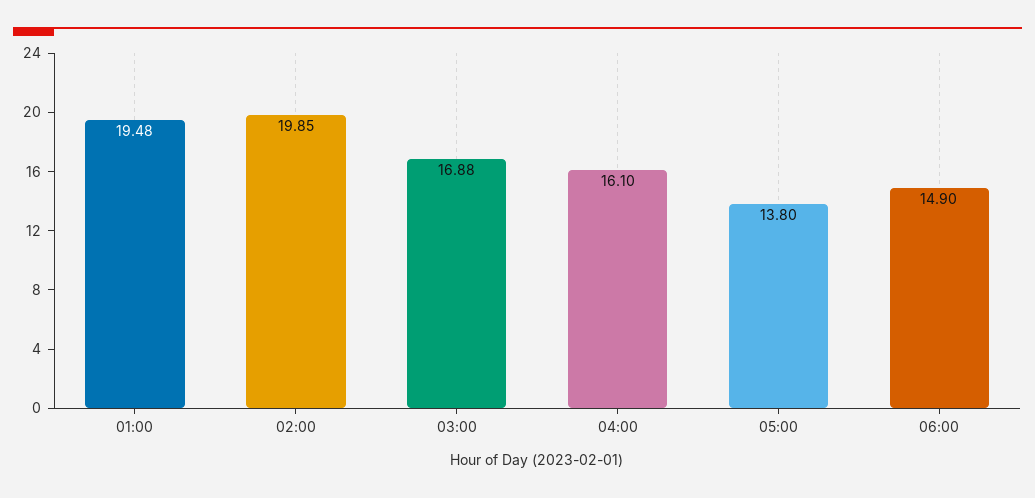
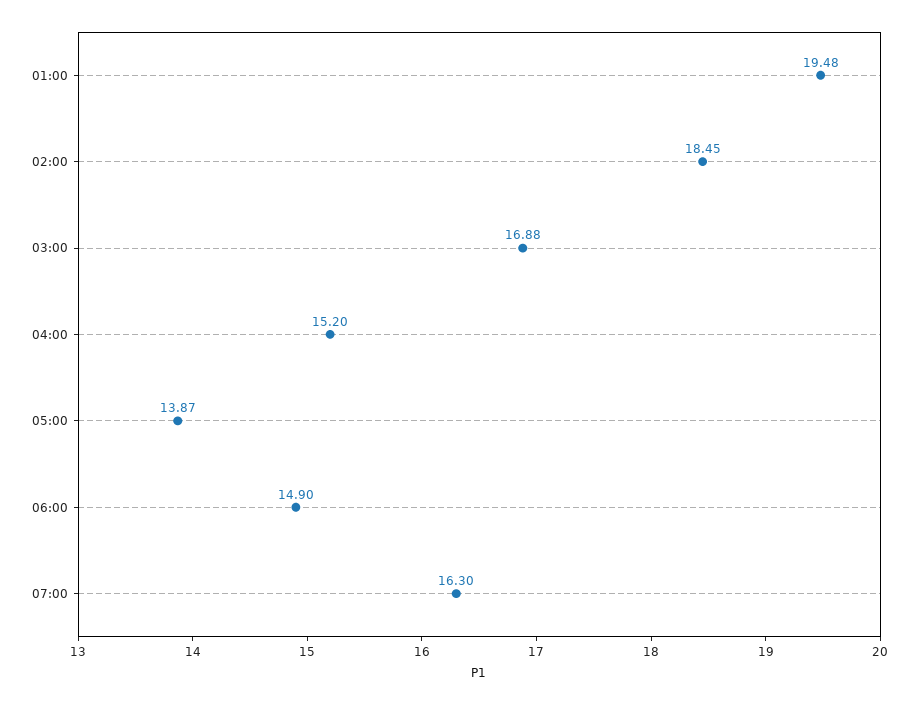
02:00: 19.85 -> 18.45
04:00: 16.1 -> 15.2
05:00: 13.8 -> 13.87
07:00: none -> 16.3

